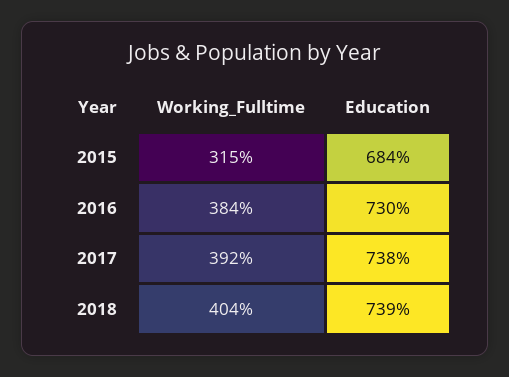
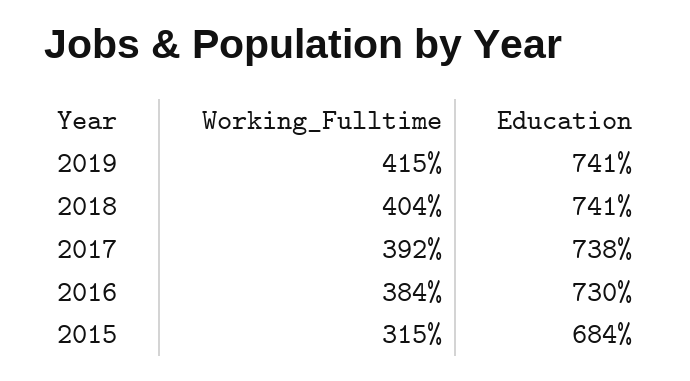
Education, 2018: 739 -> 741
Working_Fulltime, 2019: none -> 415
Education, 2019: none -> 741

